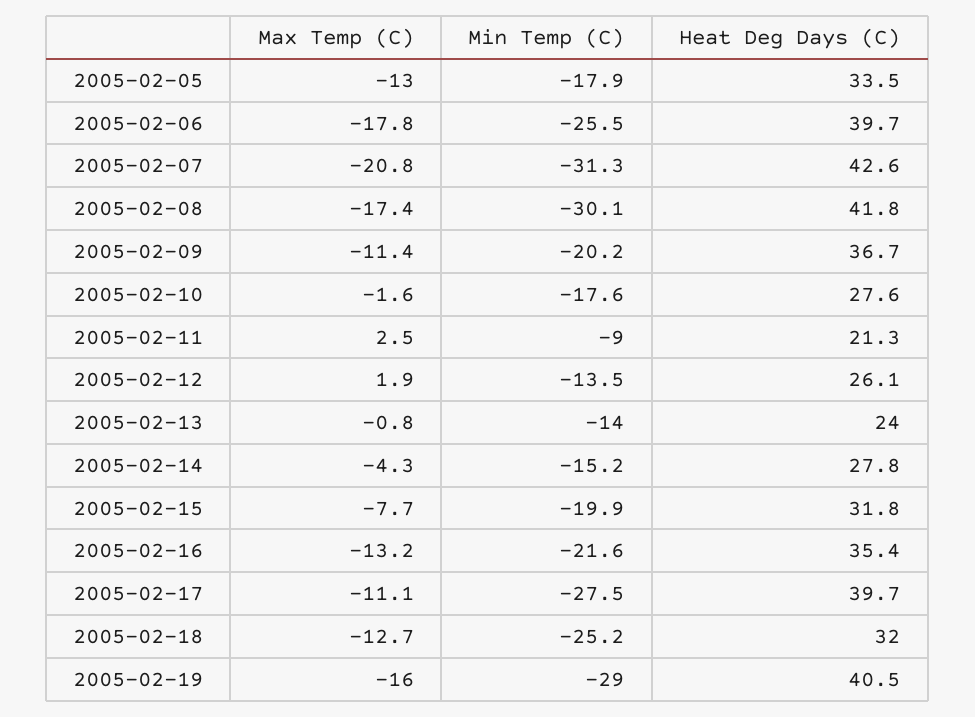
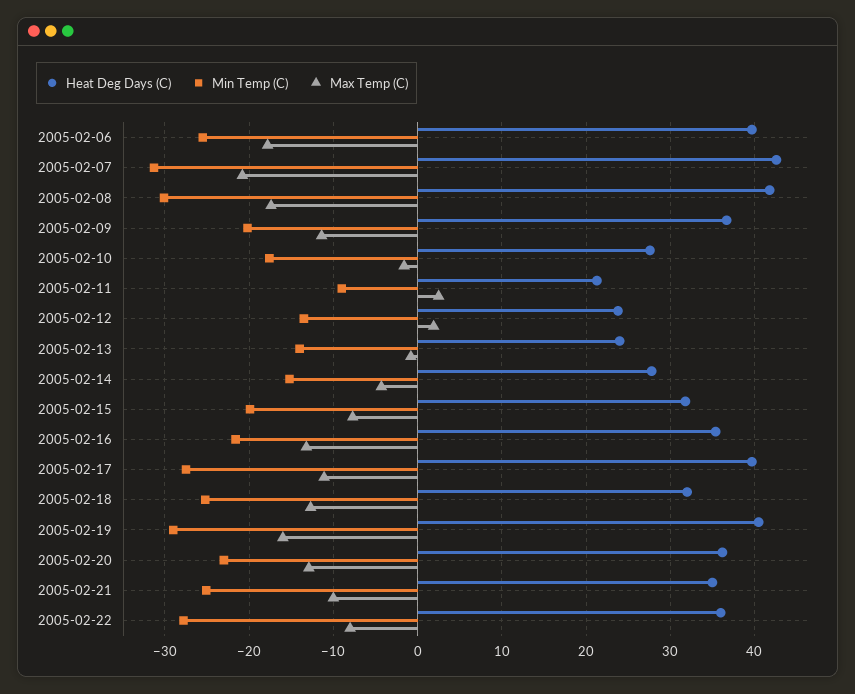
Max Temp (C), 2005-02-05: -13 -> none
Min Temp (C), 2005-02-05: -17.9 -> none
Heat Deg Days (C), 2005-02-05: 33.5 -> none
Heat Deg Days (C), 2005-02-12: 26.1 -> 24
Heat Deg Days (C), 2005-02-20: none -> 36
Min Temp (C), 2005-02-20: none -> -23
Max Temp (C), 2005-02-20: none -> -13
Heat Deg Days (C), 2005-02-21: none -> 35
Min Temp (C), 2005-02-21: none -> -25
Max Temp (C), 2005-02-21: none -> -10
Heat Deg Days (C), 2005-02-22: none -> 36
Min Temp (C), 2005-02-22: none -> -28
Max Temp (C), 2005-02-22: none -> -8

